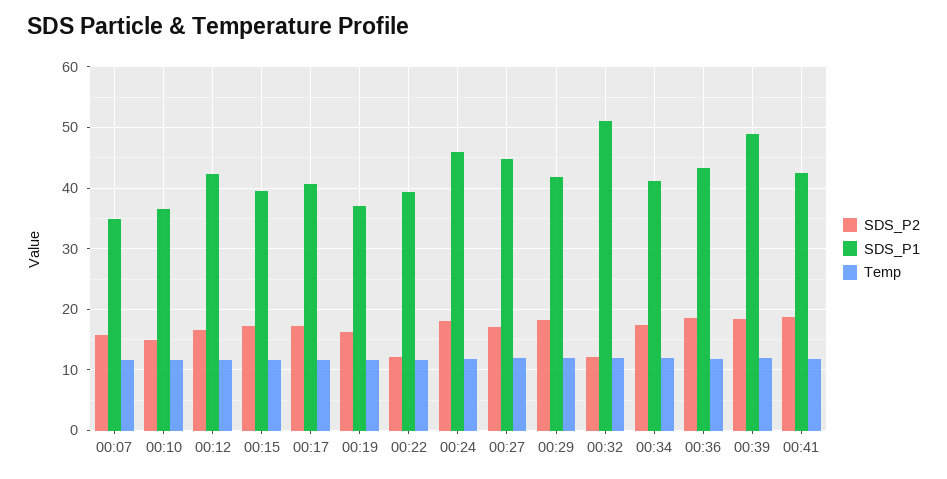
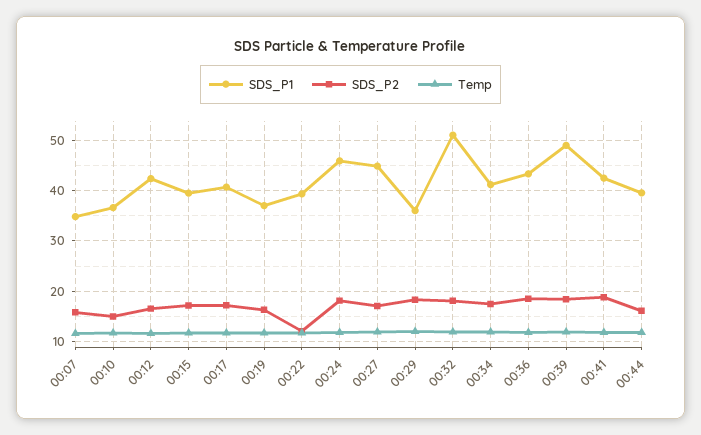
SDS_P1, 00:29: 42 -> 36
SDS_P2, 00:32: 12 -> 18
SDS_P1, 00:44: none -> 40
SDS_P2, 00:44: none -> 16
Temp, 00:44: none -> 12

